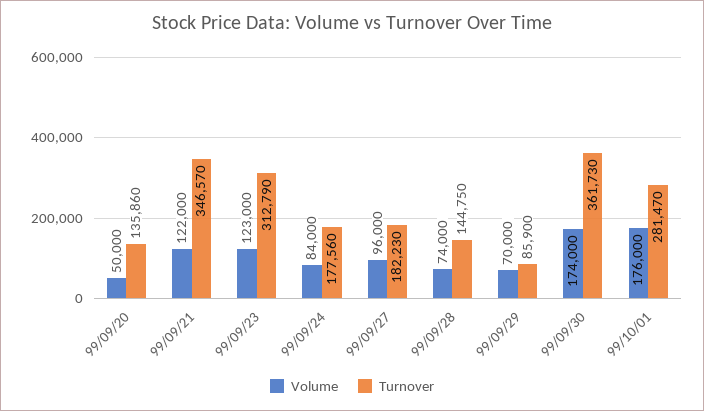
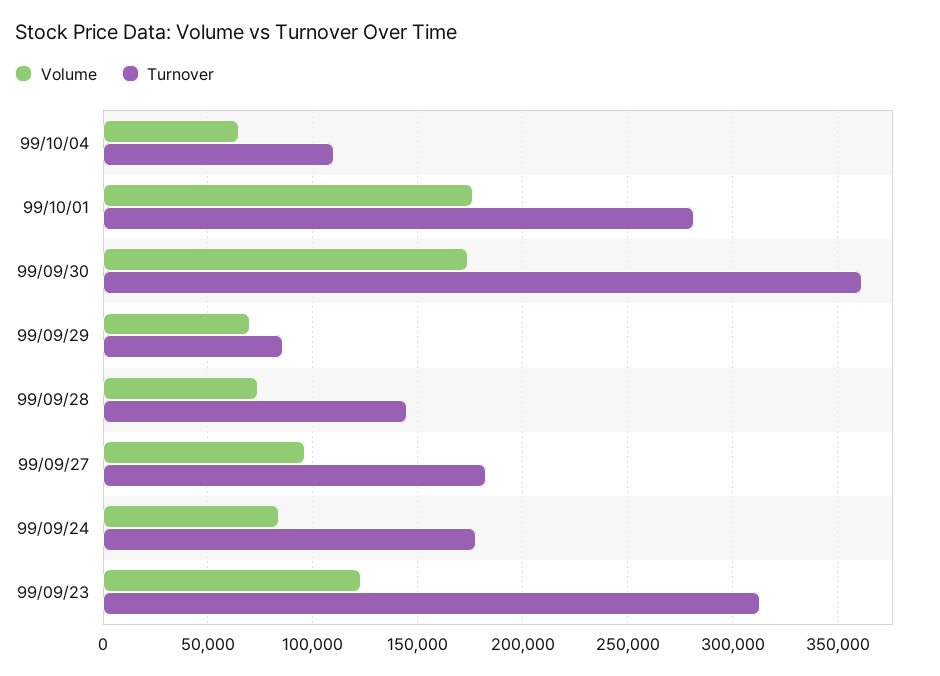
Volume, 99/09/20: 50000 -> none
Turnover, 99/09/20: 135860 -> none
Volume, 99/09/21: 122000 -> none
Turnover, 99/09/21: 346570 -> none
Volume, 99/10/04: none -> 65000
Turnover, 99/10/04: none -> 110000

